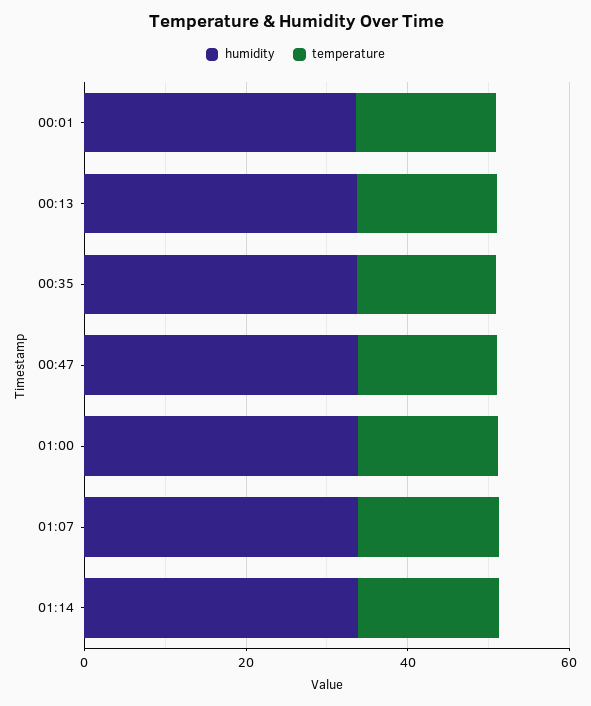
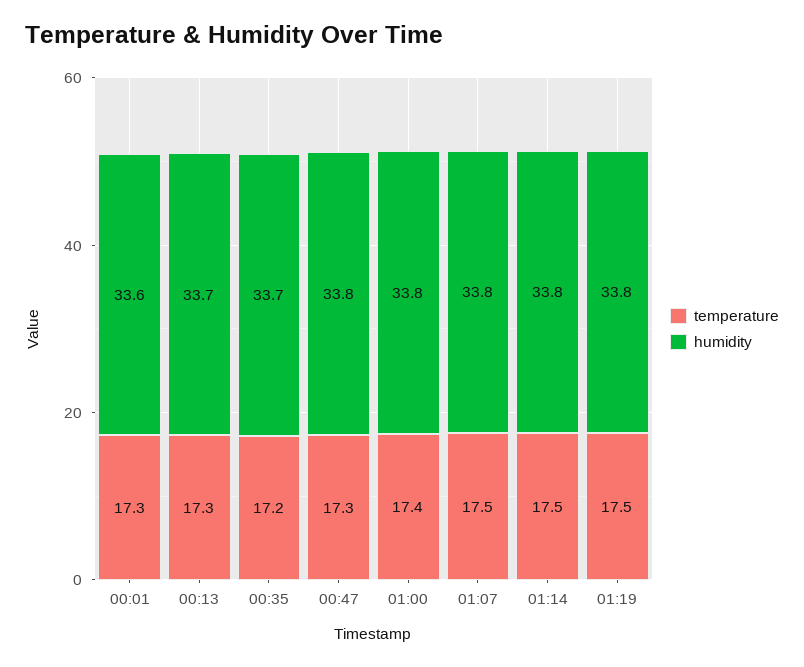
temperature, 01:19: none -> 17.5
humidity, 01:19: none -> 33.8

